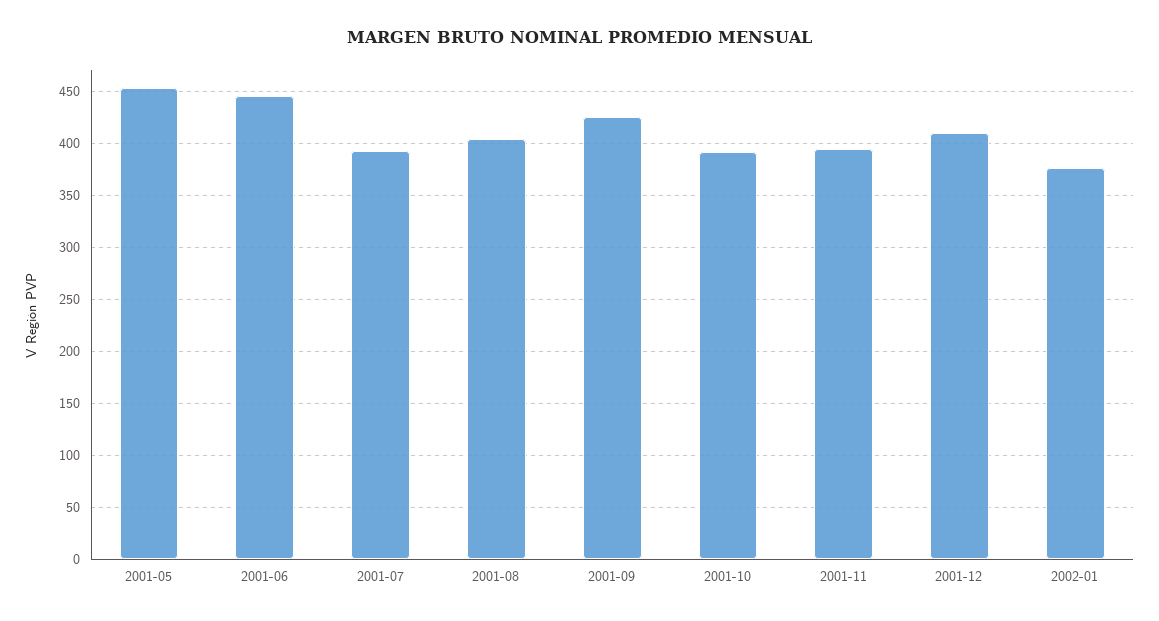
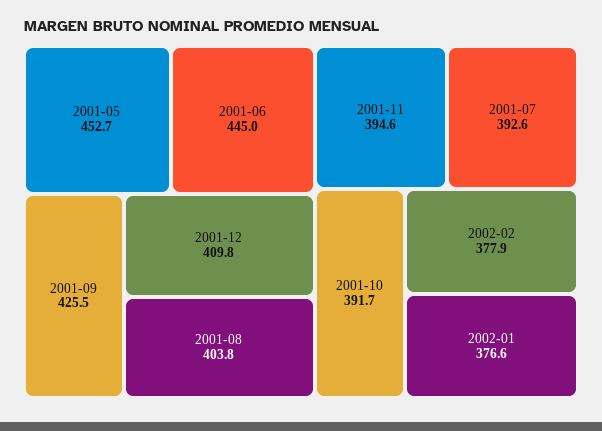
2002-02: none -> 377.9

